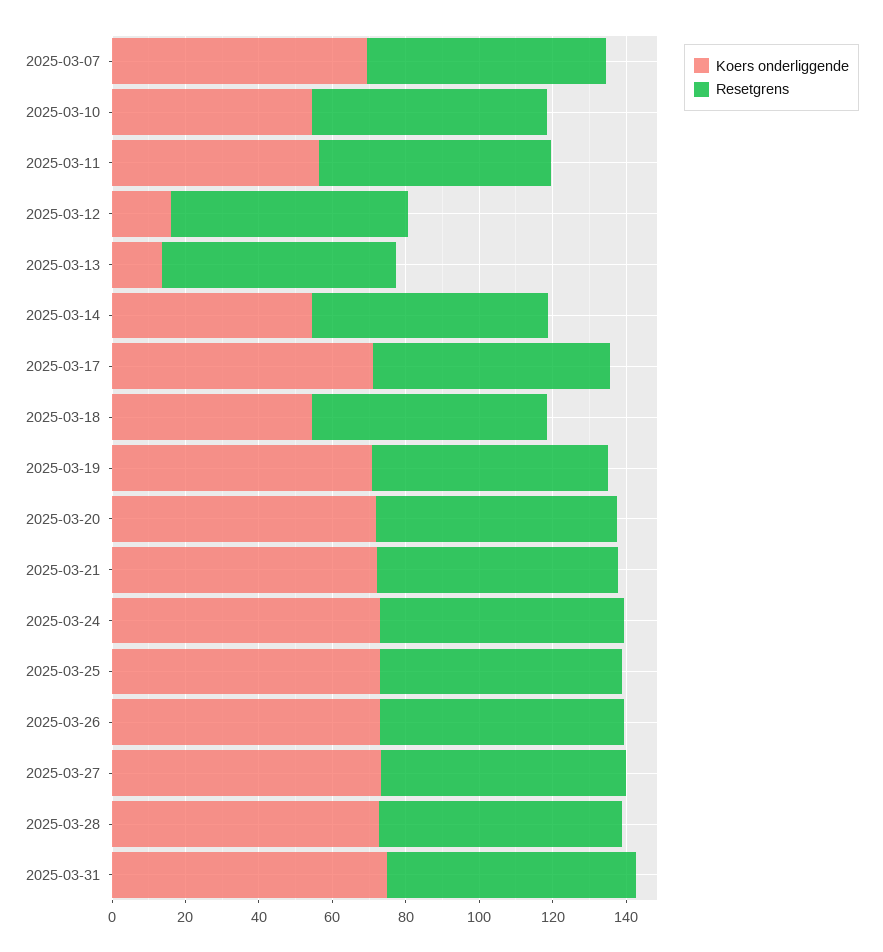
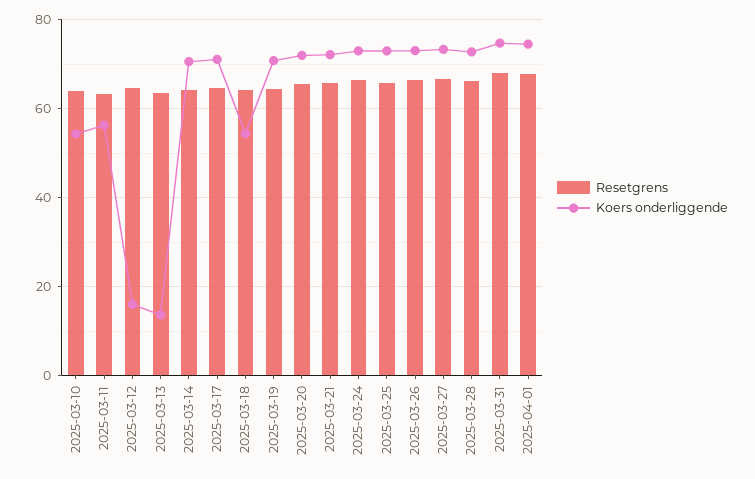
Koers onderliggende, 2025-03-07: 70 -> none
Resetgrens, 2025-03-07: 65 -> none
Koers onderliggende, 2025-03-14: 55 -> 70
Resetgrens, 2025-04-01: none -> 68
Koers onderliggende, 2025-04-01: none -> 74

